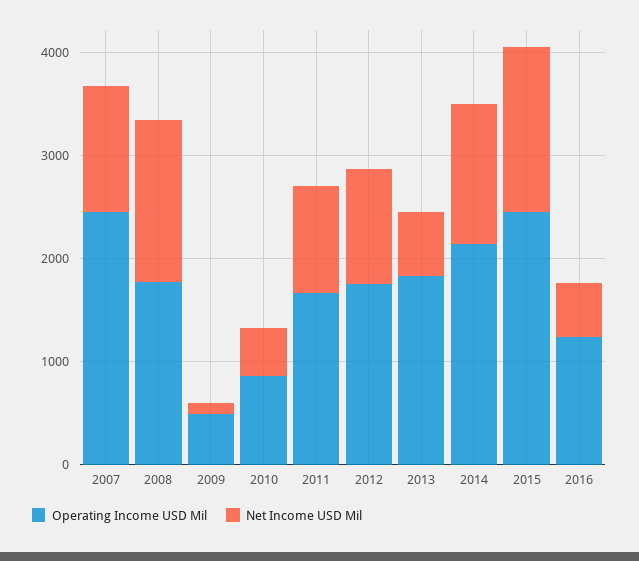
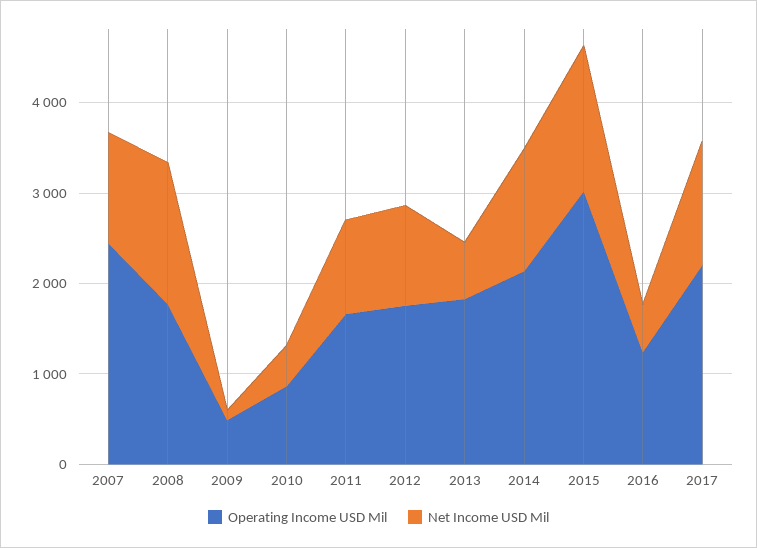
Operating Income USD Mil, 2015: 2400 -> 3000
Operating Income USD Mil, 2017: none -> 2200
Net Income USD Mil, 2017: none -> 1400

